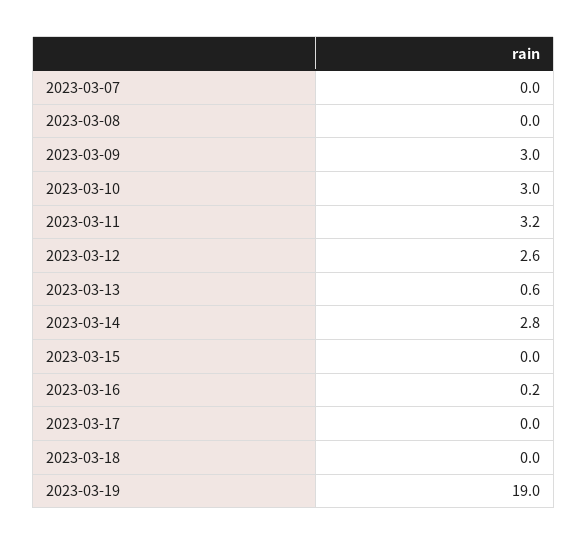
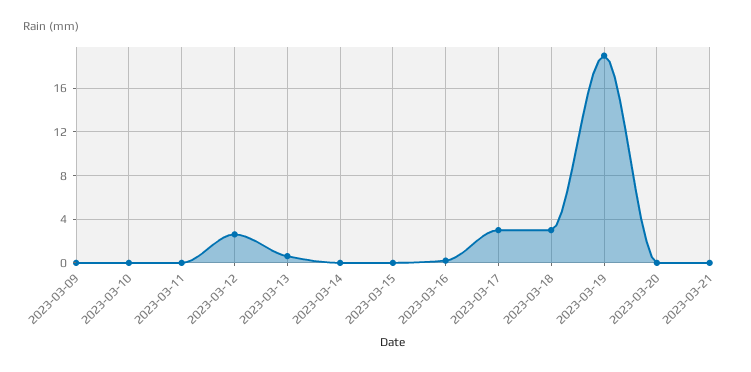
2023-03-07: 0 -> none
2023-03-08: 0 -> none
2023-03-09: 3 -> 0
2023-03-10: 3 -> 0
2023-03-11: 3.2 -> 0
2023-03-14: 2.8 -> 0
2023-03-17: 0 -> 3
2023-03-18: 0 -> 3
2023-03-20: none -> 0
2023-03-21: none -> 0

